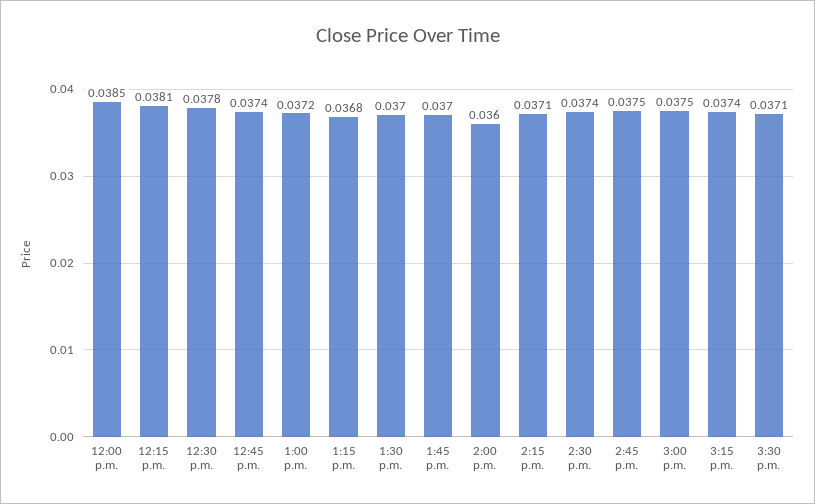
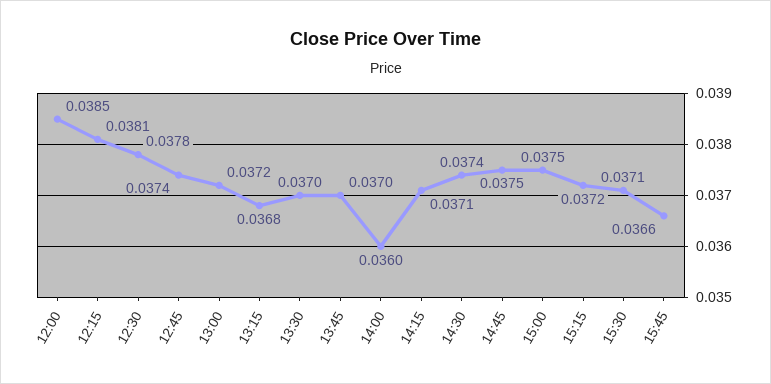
3:15 p.m.: 0.0374 -> 0.0372
15:45: none -> 0.0366

